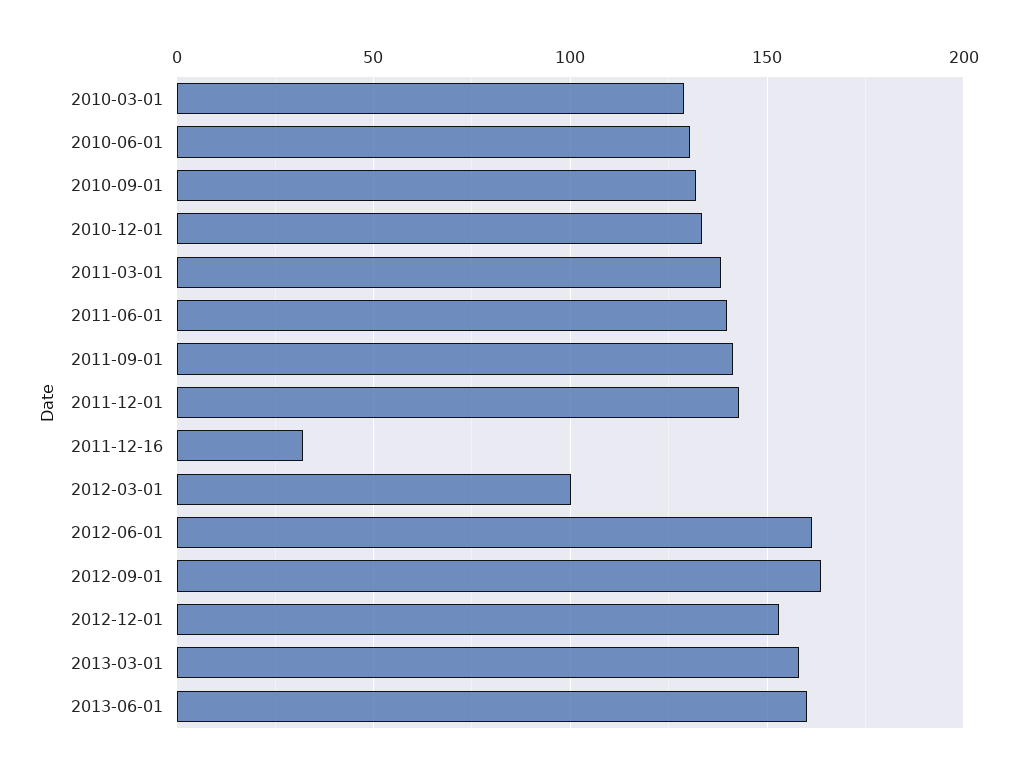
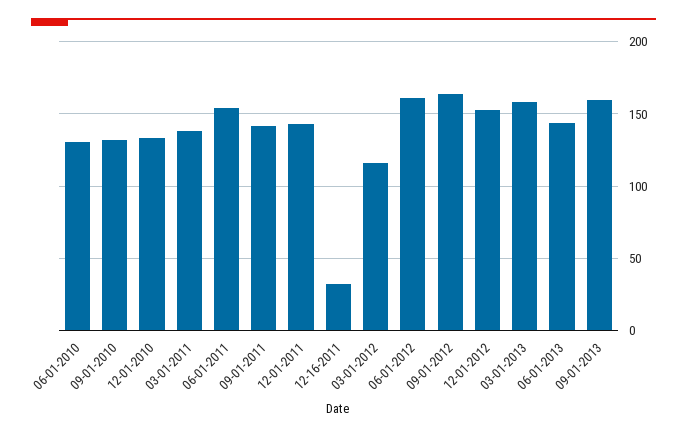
2010-03-01: 130 -> none
2011-06-01: 140 -> 155
2012-03-01: 100 -> 115
2013-06-01: 160 -> 145
09-01-2013: none -> 160

